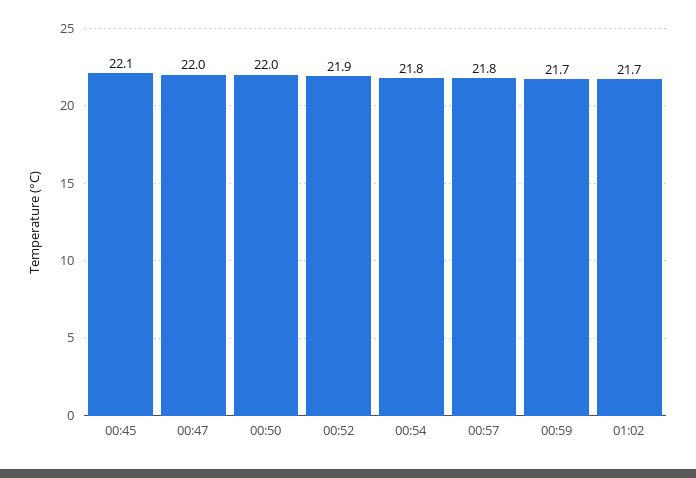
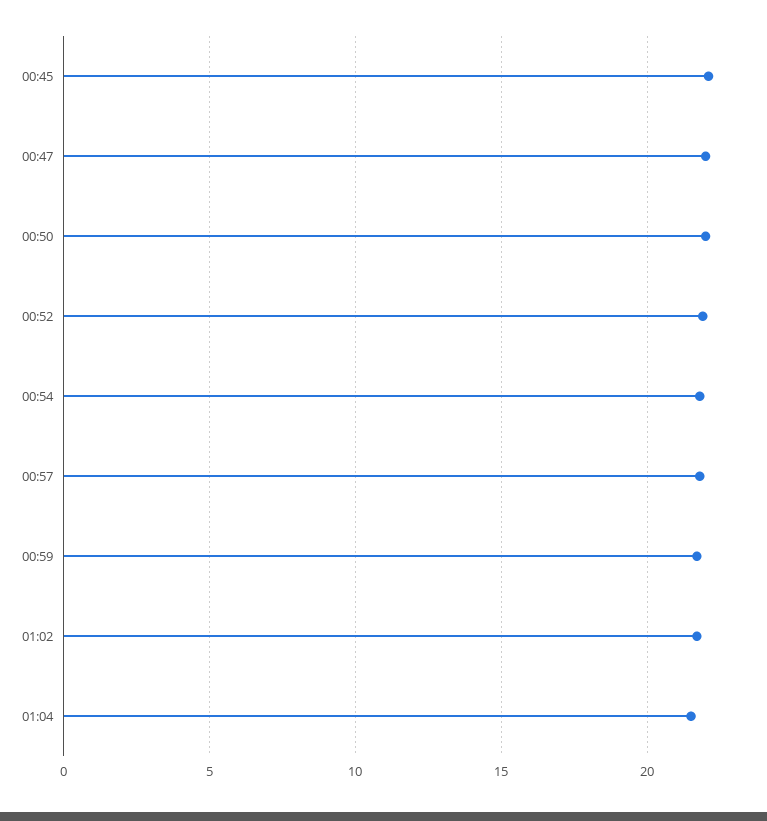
01:04: none -> 21.5

